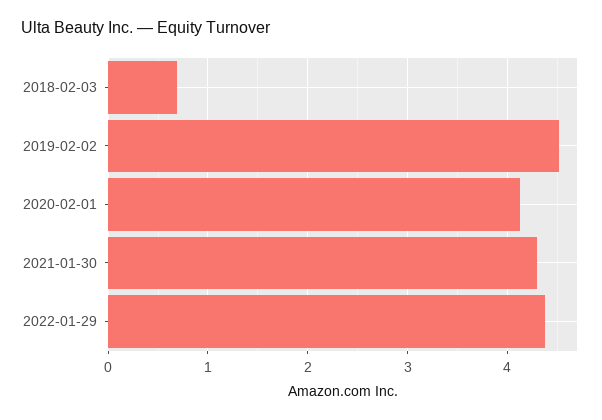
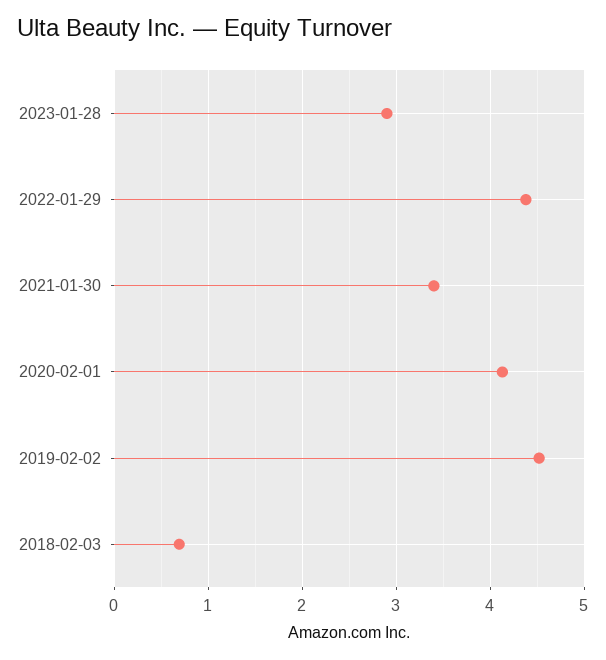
2021-01-30: 4.3 -> 3.4
2023-01-28: none -> 2.9

